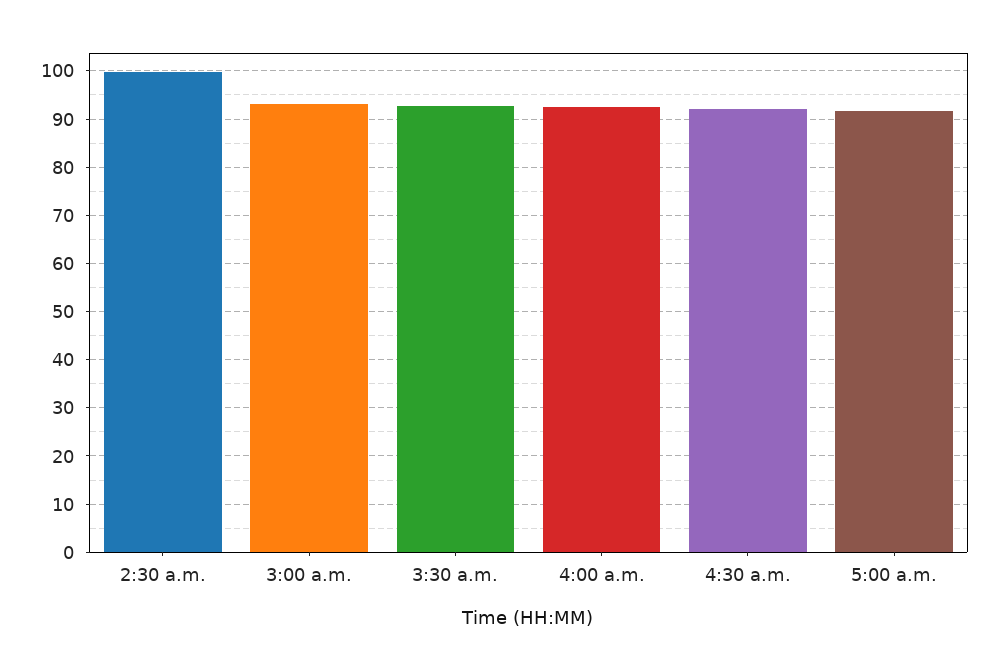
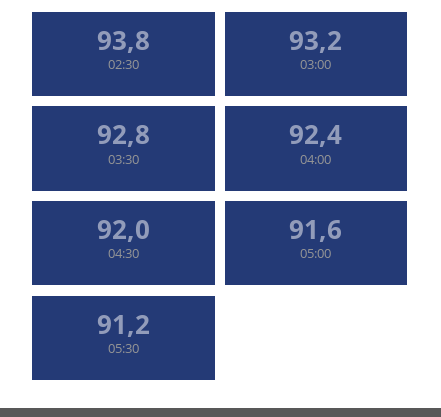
2:30 a.m.: 100 -> 93.8
05:30: none -> 91.2

